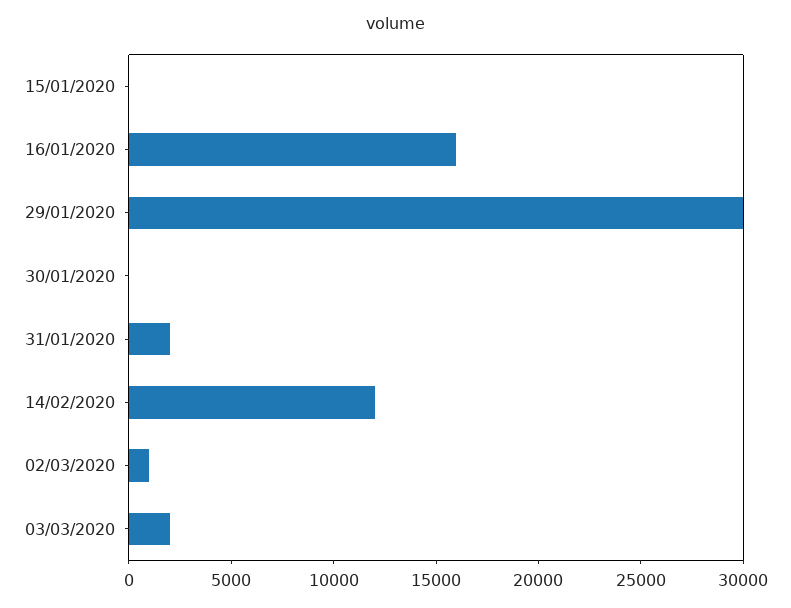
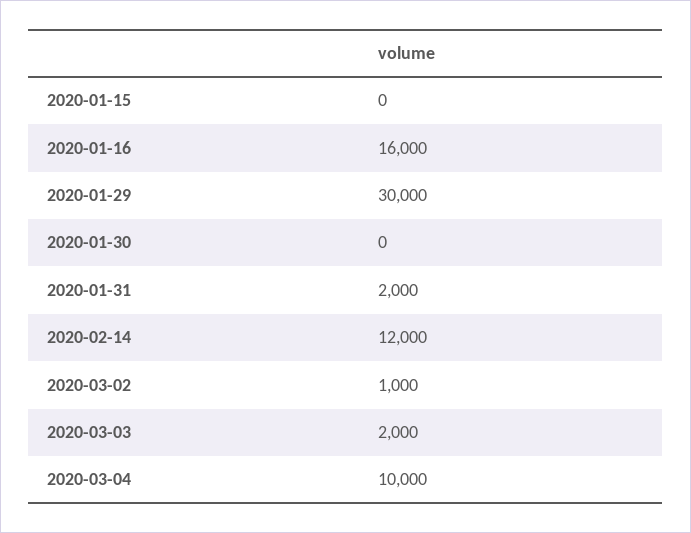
2020-03-04: none -> 10000

